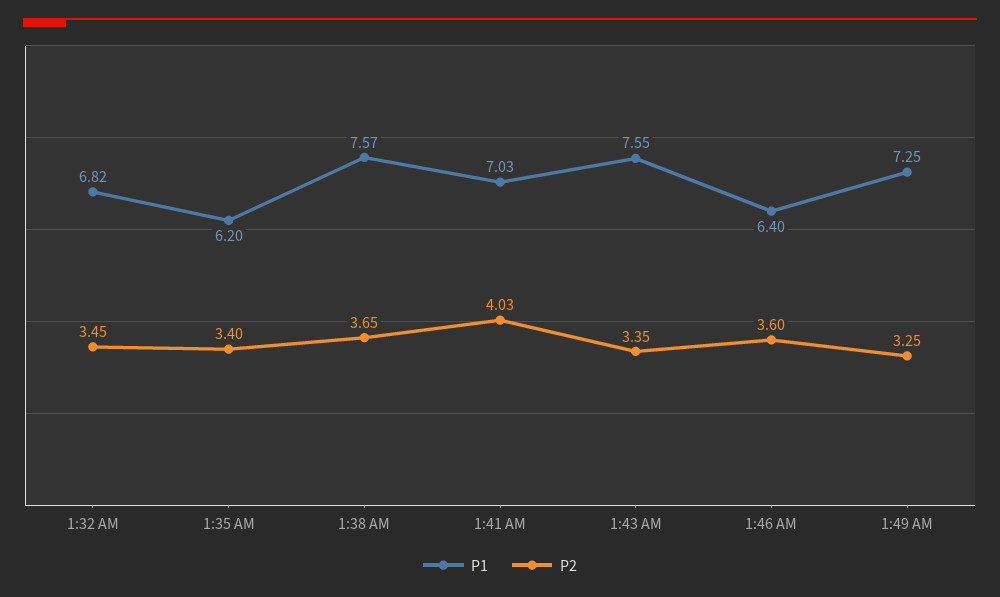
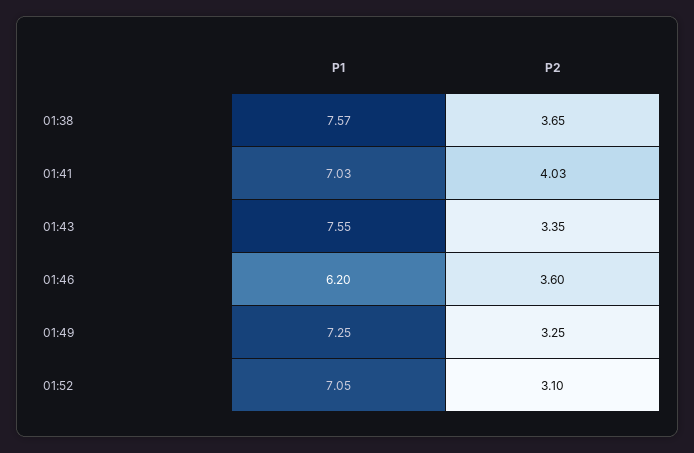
P1, 1:32 AM: 6.82 -> none
P2, 1:32 AM: 3.45 -> none
P1, 1:35 AM: 6.2 -> none
P2, 1:35 AM: 3.4 -> none
P1, 1:46 AM: 6.4 -> 6.2
P1, 01:52: none -> 7.05
P2, 01:52: none -> 3.1

